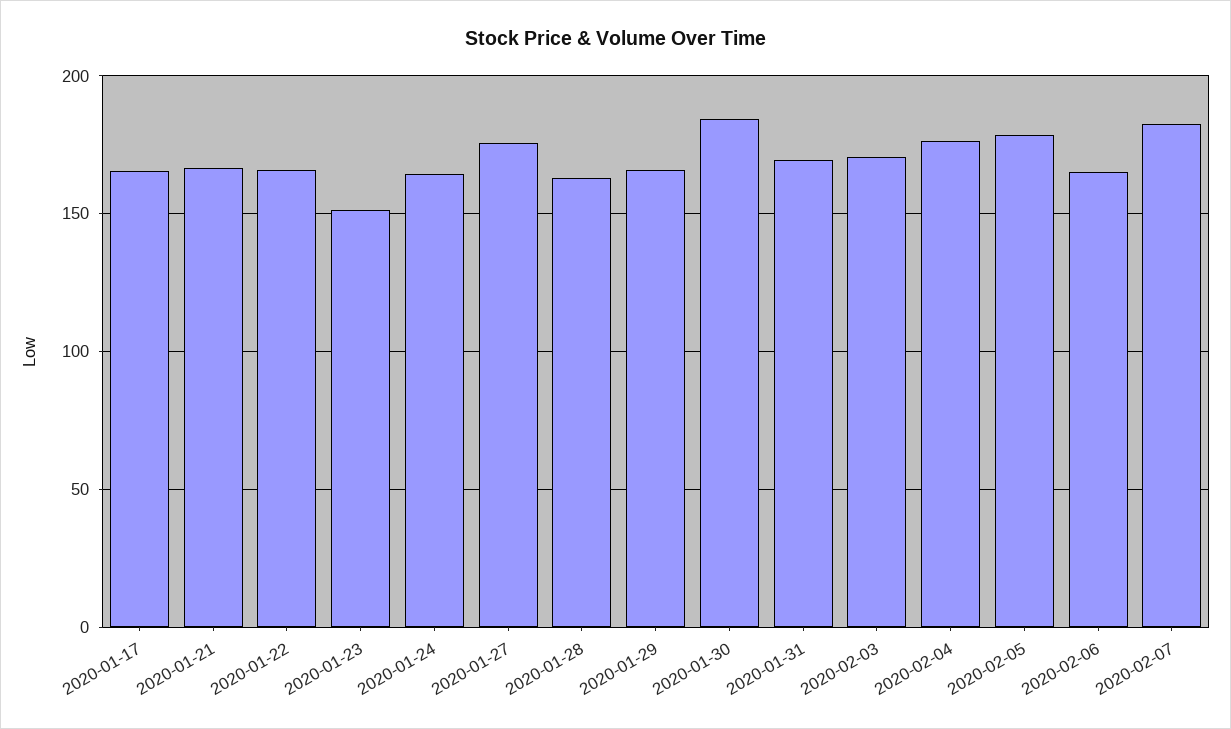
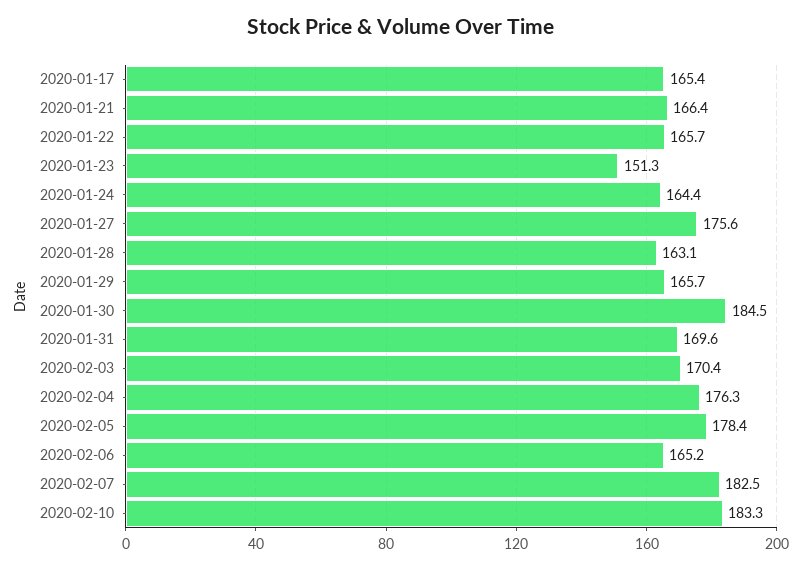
2020-02-10: none -> 183.3

